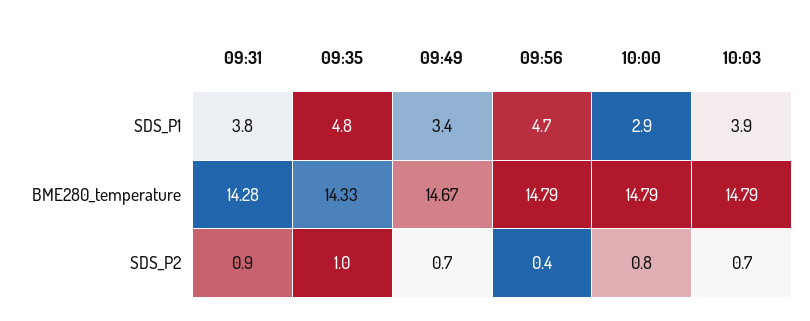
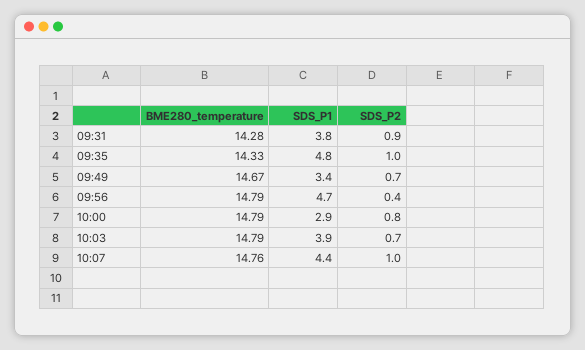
10:07, BME280_temperature: none -> 14.76
10:07, SDS_P1: none -> 4.4
10:07, SDS_P2: none -> 1

